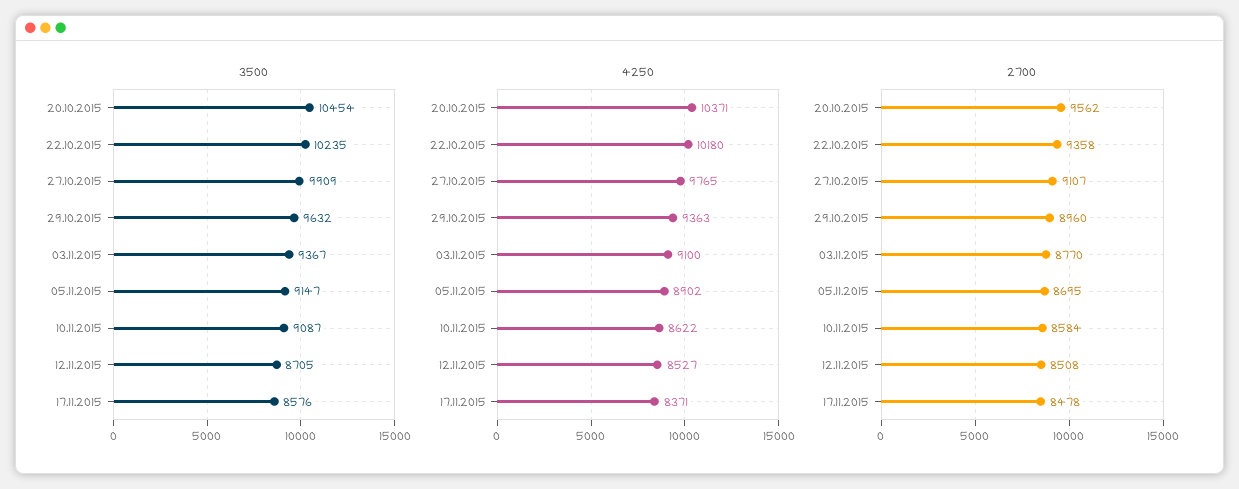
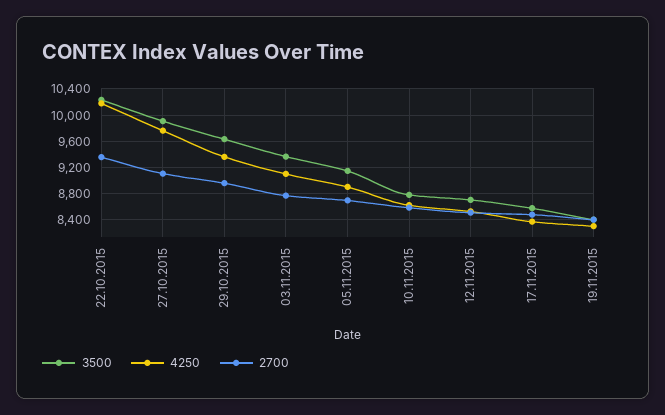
3500, 20.10.2015: 10454 -> none
3500, 10.11.2015: 9087 -> 8800
4250, 20.10.2015: 10371 -> none
2700, 20.10.2015: 9562 -> none
3500, 19.11.2015: none -> 8400
4250, 19.11.2015: none -> 8300
2700, 19.11.2015: none -> 8400

